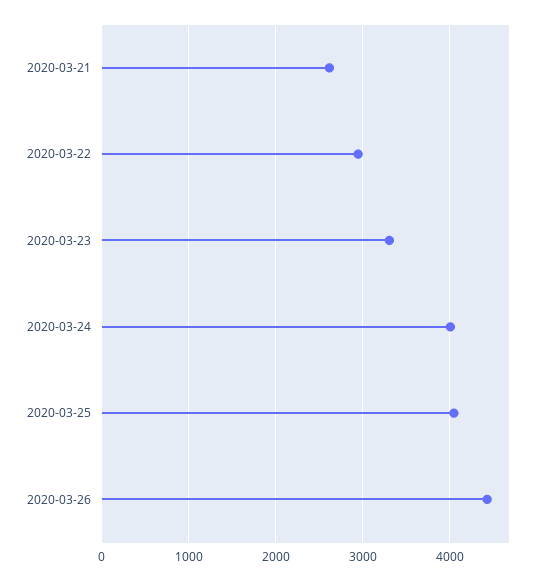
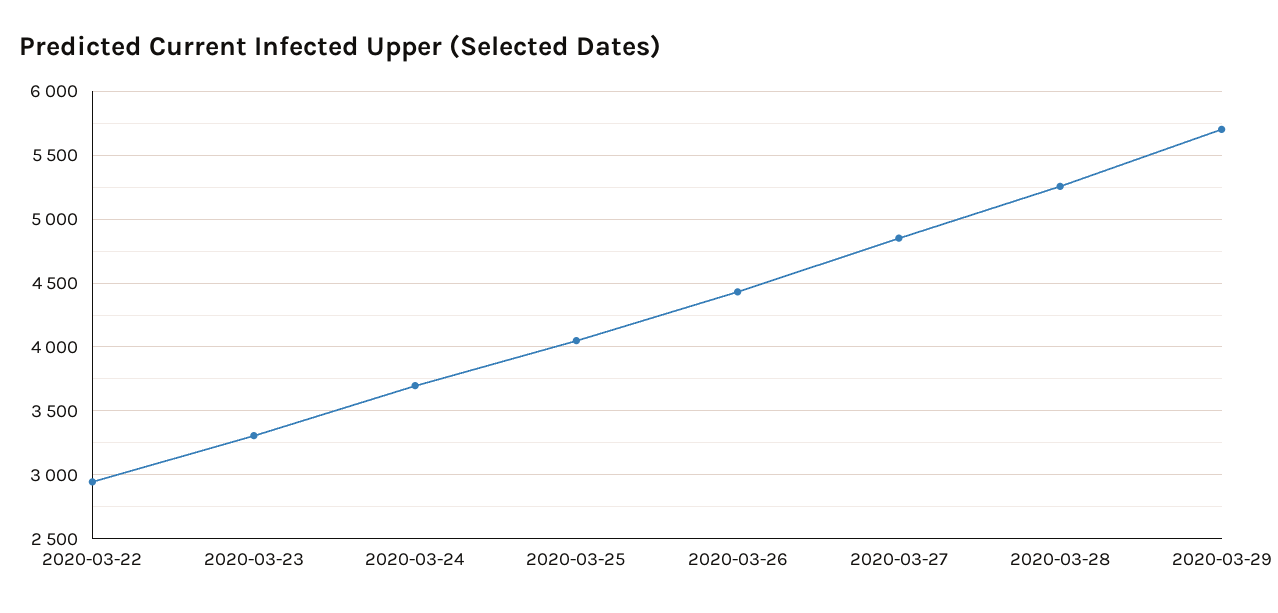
2020-03-21: 2600 -> none
2020-03-24: 4000 -> 3700
2020-03-27: none -> 4850
2020-03-28: none -> 5250
2020-03-29: none -> 5700

